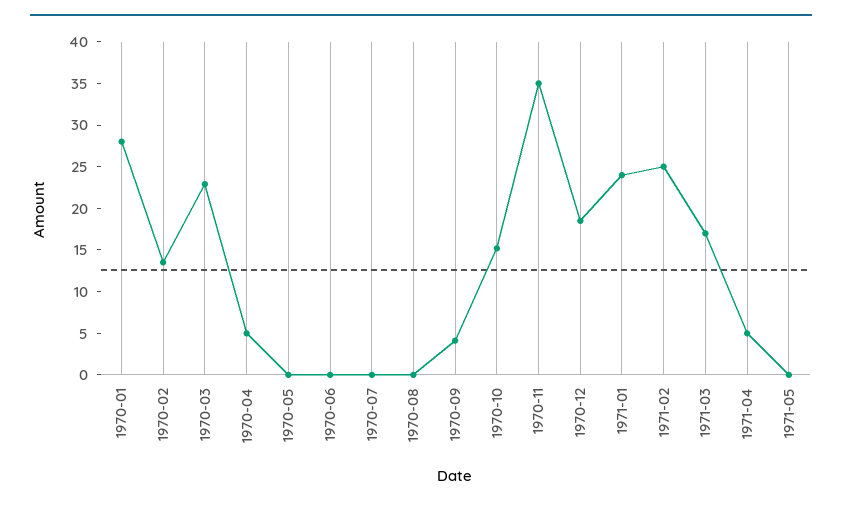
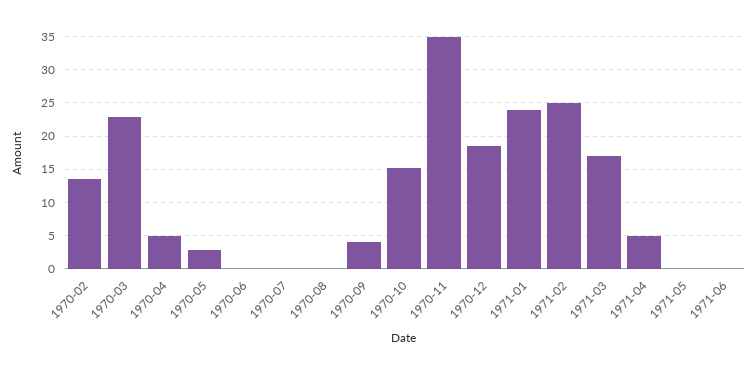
1970-01: 28 -> none
1970-05: 0 -> 3
1971-06: none -> 0

